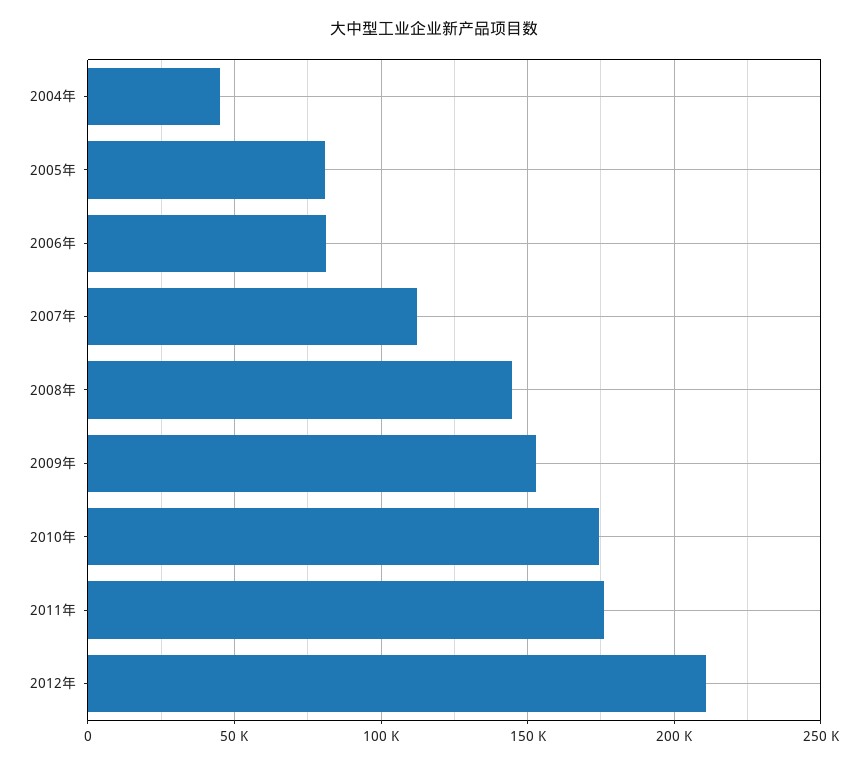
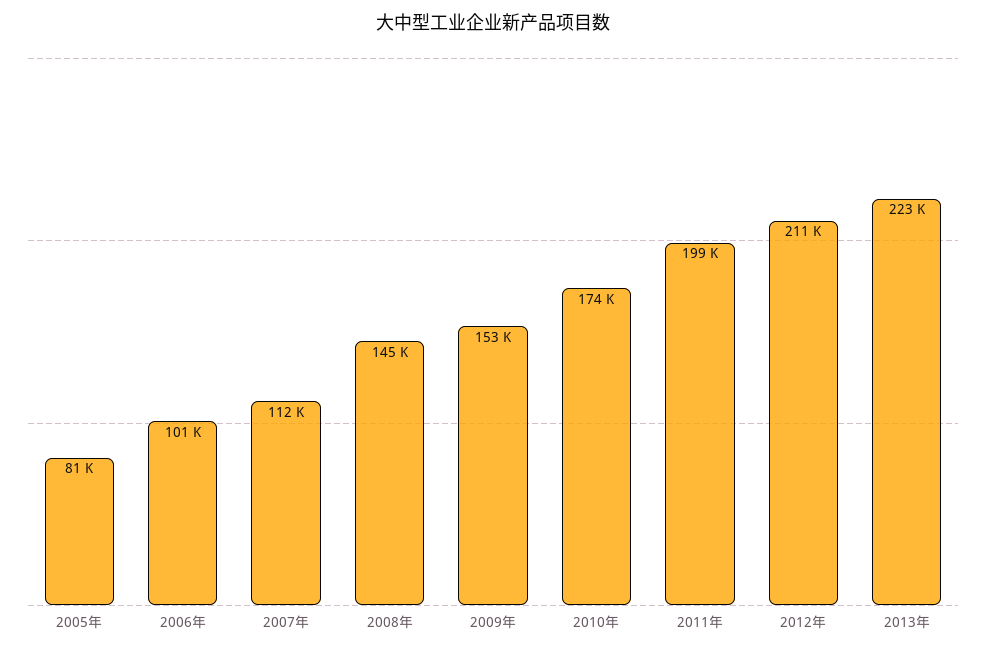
2004年: 45000 -> none
2006年: 80000 -> 101000
2011年: 175000 -> 199000
2013年: none -> 223000

